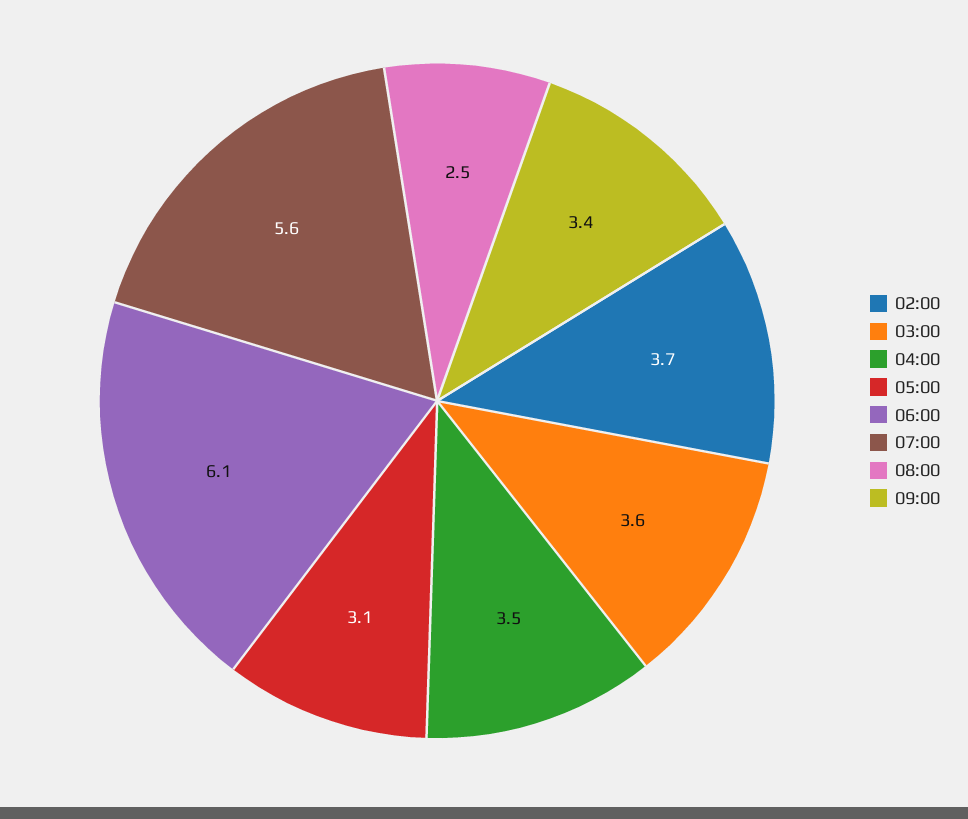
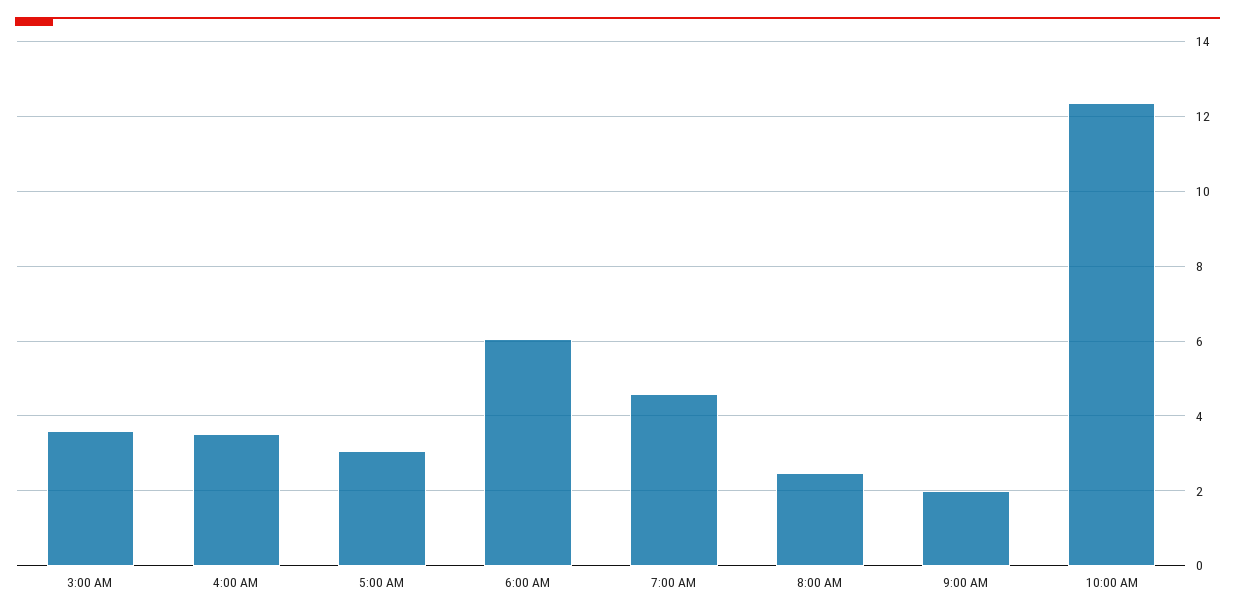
02:00: 3.7 -> none
07:00: 5.6 -> 4.6
09:00: 3.4 -> 2
10:00 AM: none -> 12.4

